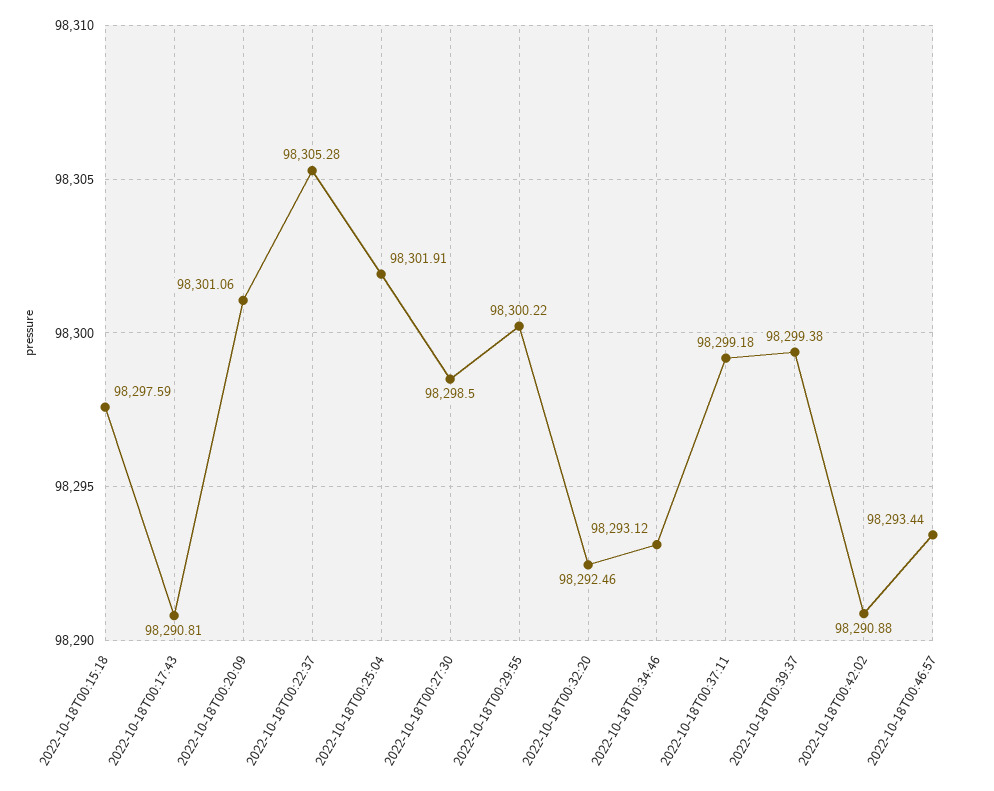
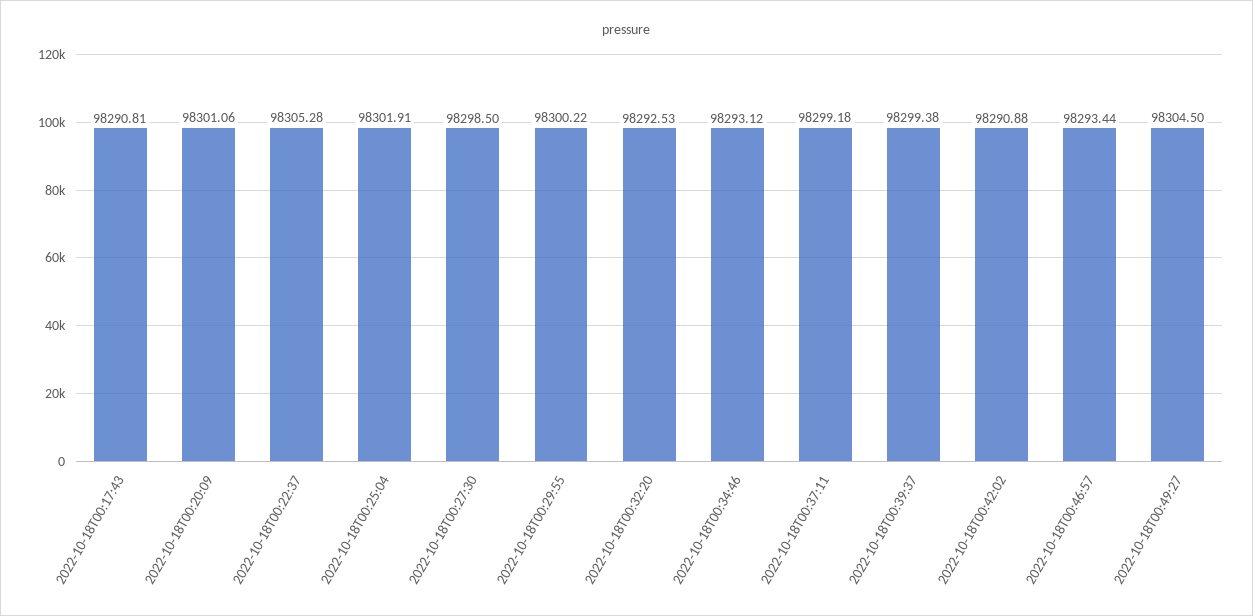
2022-10-18T00:15:18: 98297.59 -> none
2022-10-18T00:32:20: 98292.46 -> 98292.53
2022-10-18T00:49:27: none -> 98304.5

